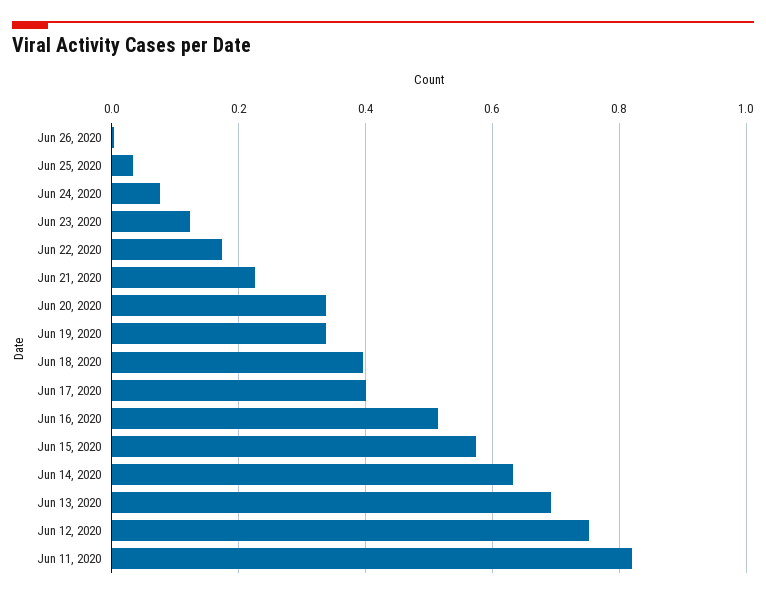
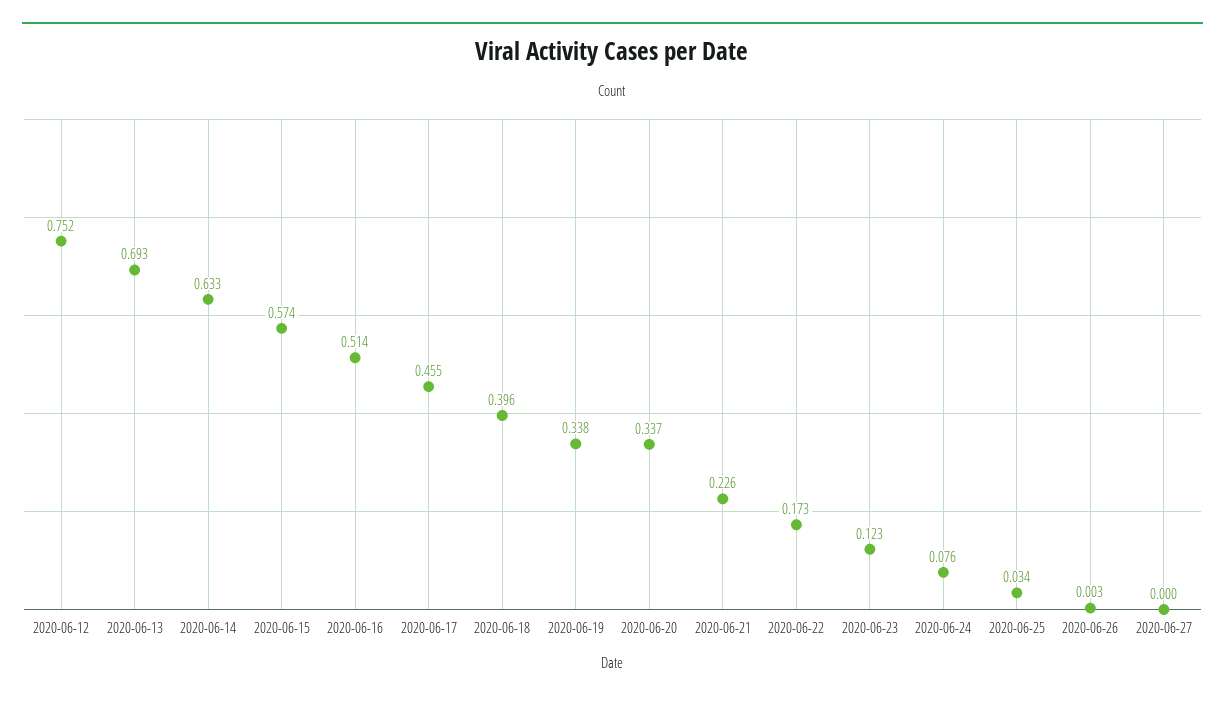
Jun 17, 2020: 0.4 -> 0.455
Jun 11, 2020: 0.82 -> none
2020-06-27: none -> 0

